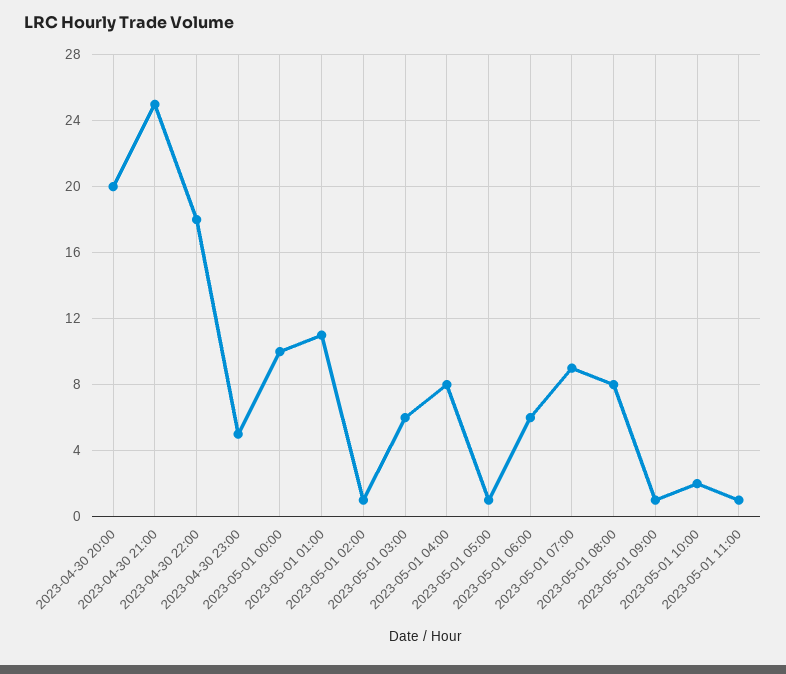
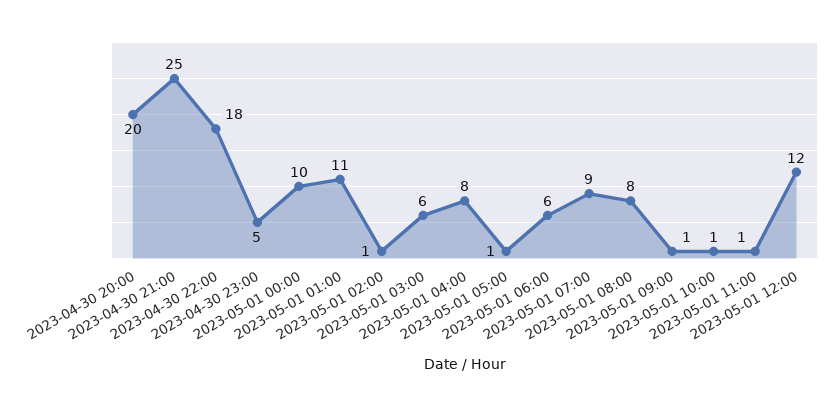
2023-05-01 10:00: 2 -> 1
2023-05-01 12:00: none -> 12

